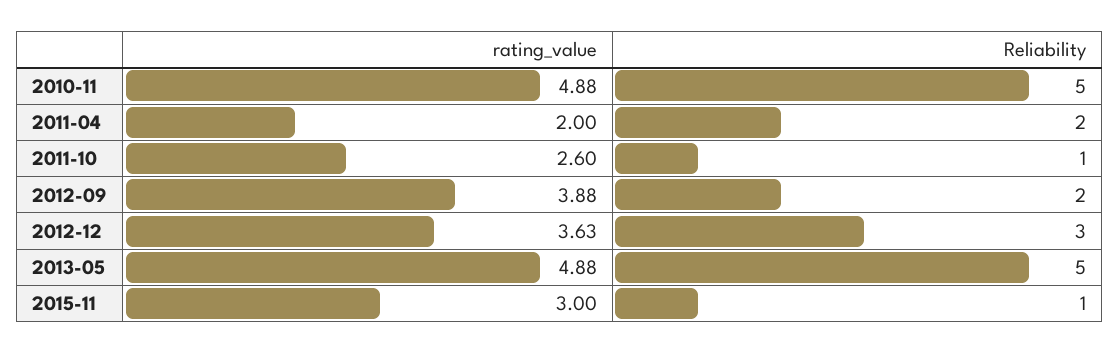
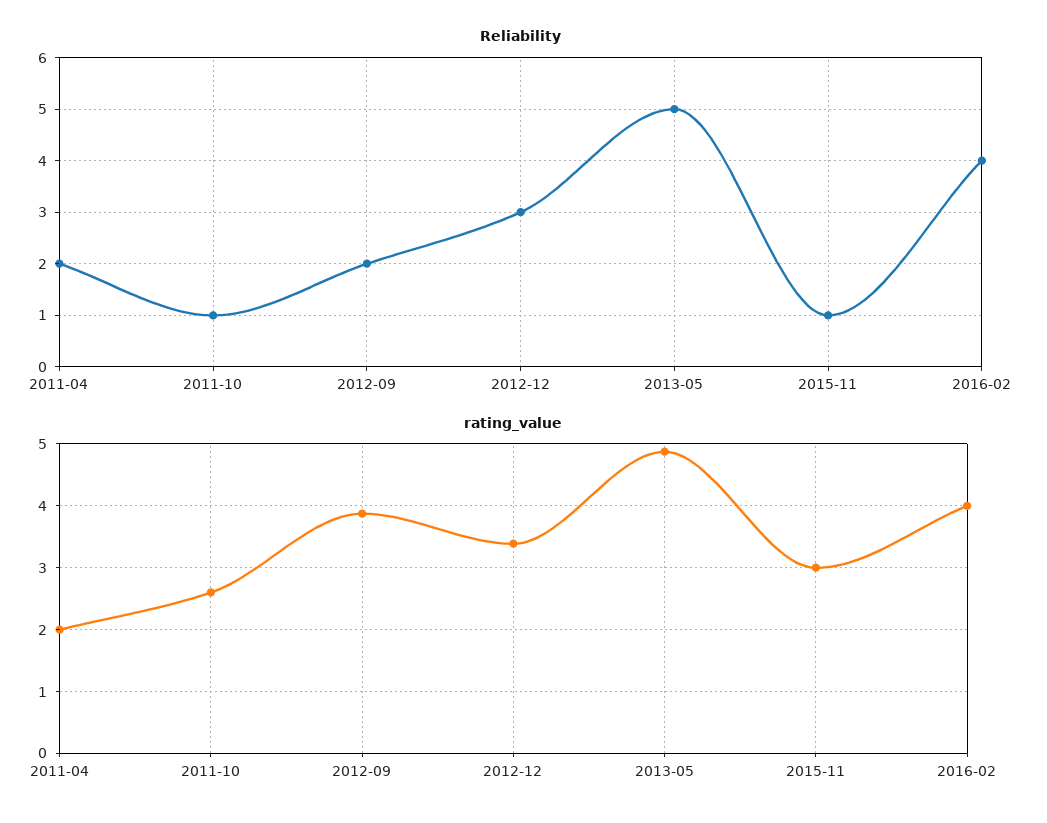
rating_value, 2010-11: 4.88 -> none
Reliability, 2010-11: 5 -> none
rating_value, 2012-12: 3.63 -> 3.4
Reliability, 2016-02: none -> 4
rating_value, 2016-02: none -> 4

